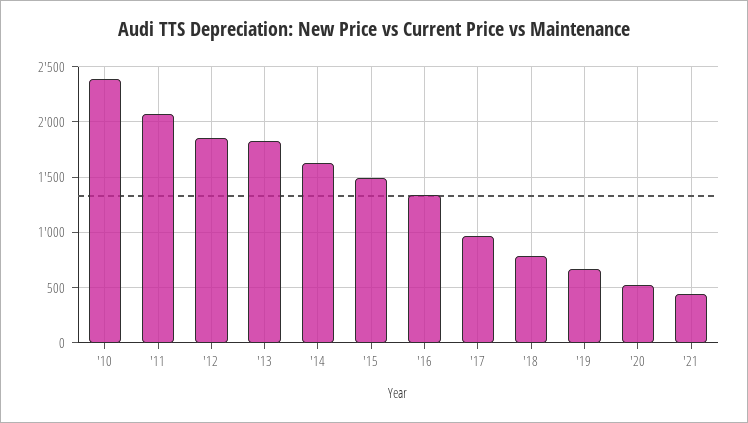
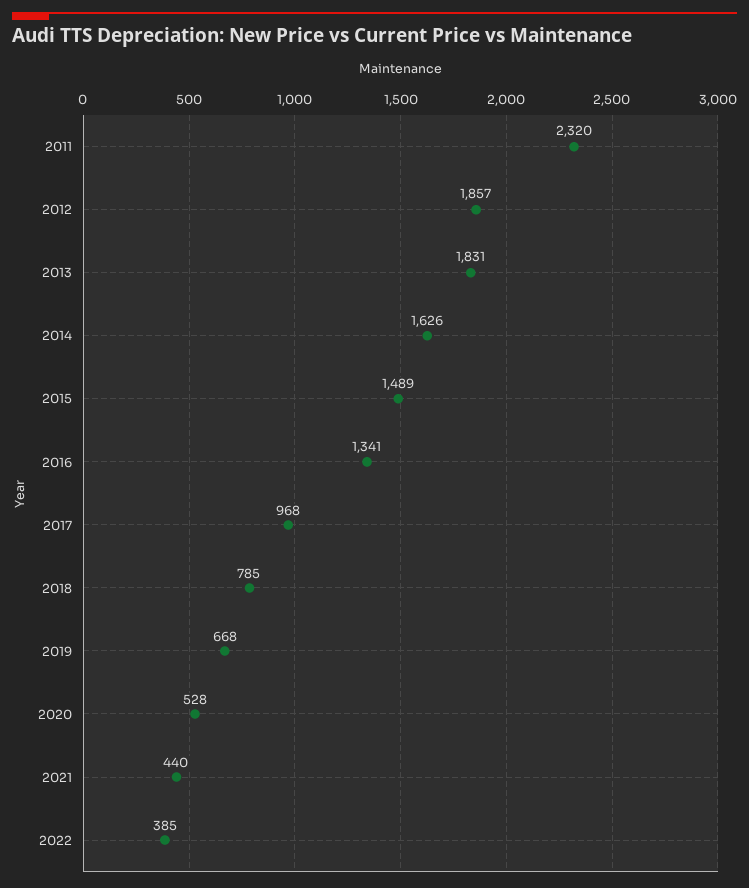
'10: 2400 -> none
'11: 2100 -> 2320
2022: none -> 385

